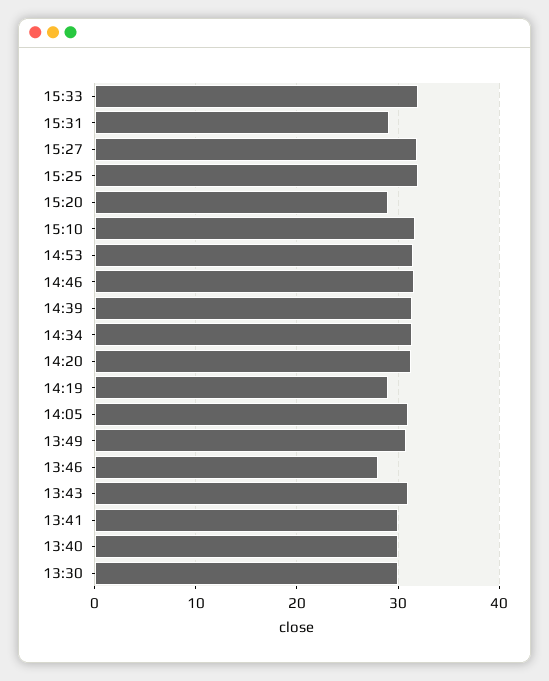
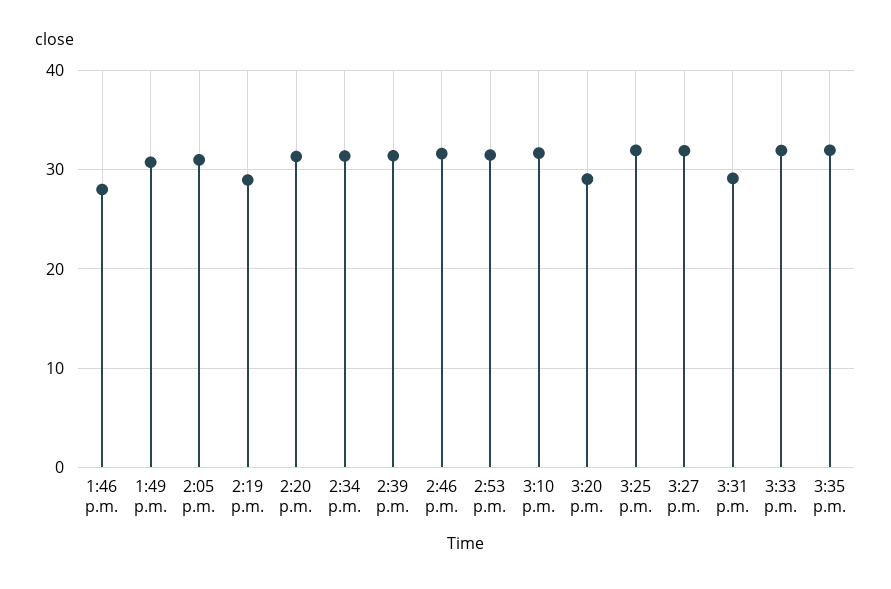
13:43: 31 -> none
13:41: 30 -> none
13:40: 30 -> none
13:30: 30 -> none
3:35 p.m.: none -> 32

